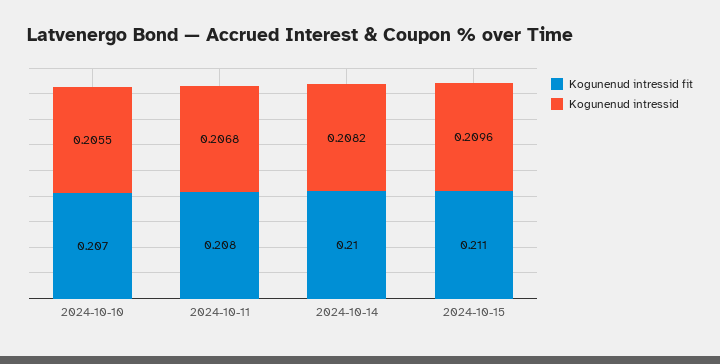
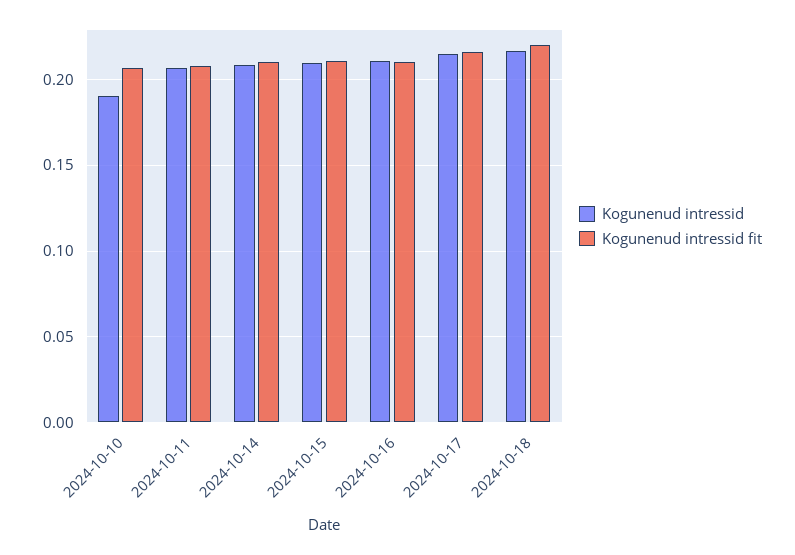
Kogunenud intressid, 2024-10-10: 0.2055 -> 0.19
Kogunenud intressid, 2024-10-16: none -> 0.21
Kogunenud intressid fit, 2024-10-16: none -> 0.21
Kogunenud intressid, 2024-10-17: none -> 0.215
Kogunenud intressid fit, 2024-10-17: none -> 0.215
Kogunenud intressid, 2024-10-18: none -> 0.215
Kogunenud intressid fit, 2024-10-18: none -> 0.22

